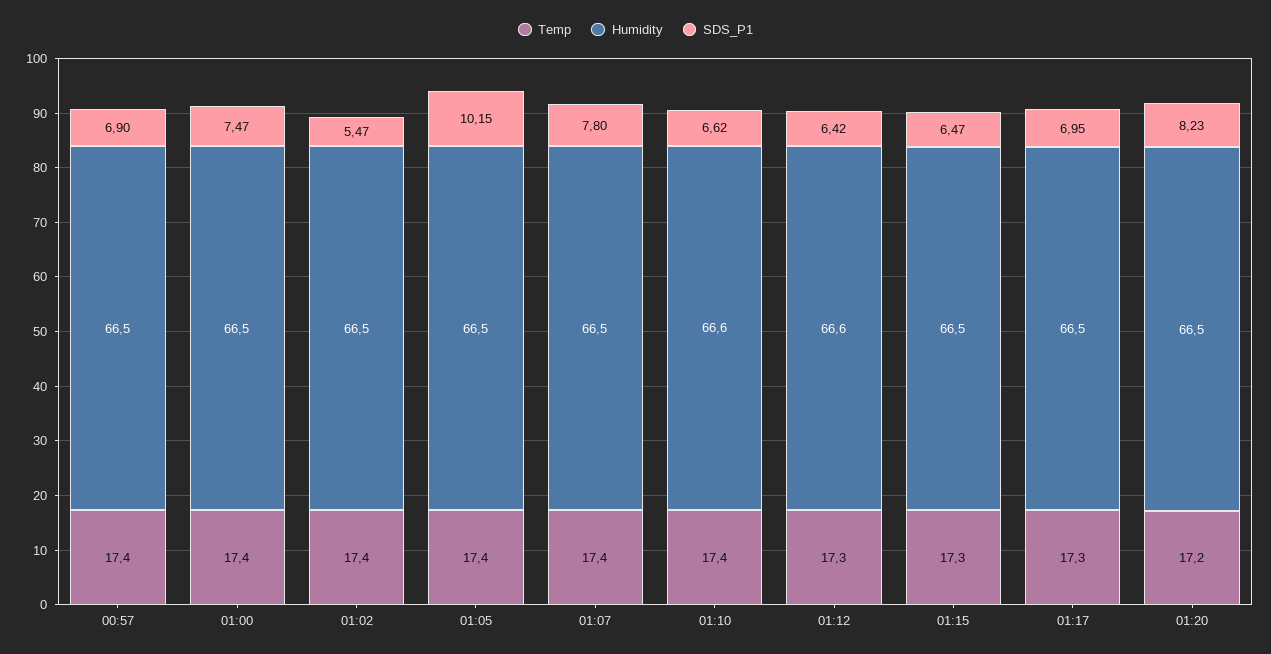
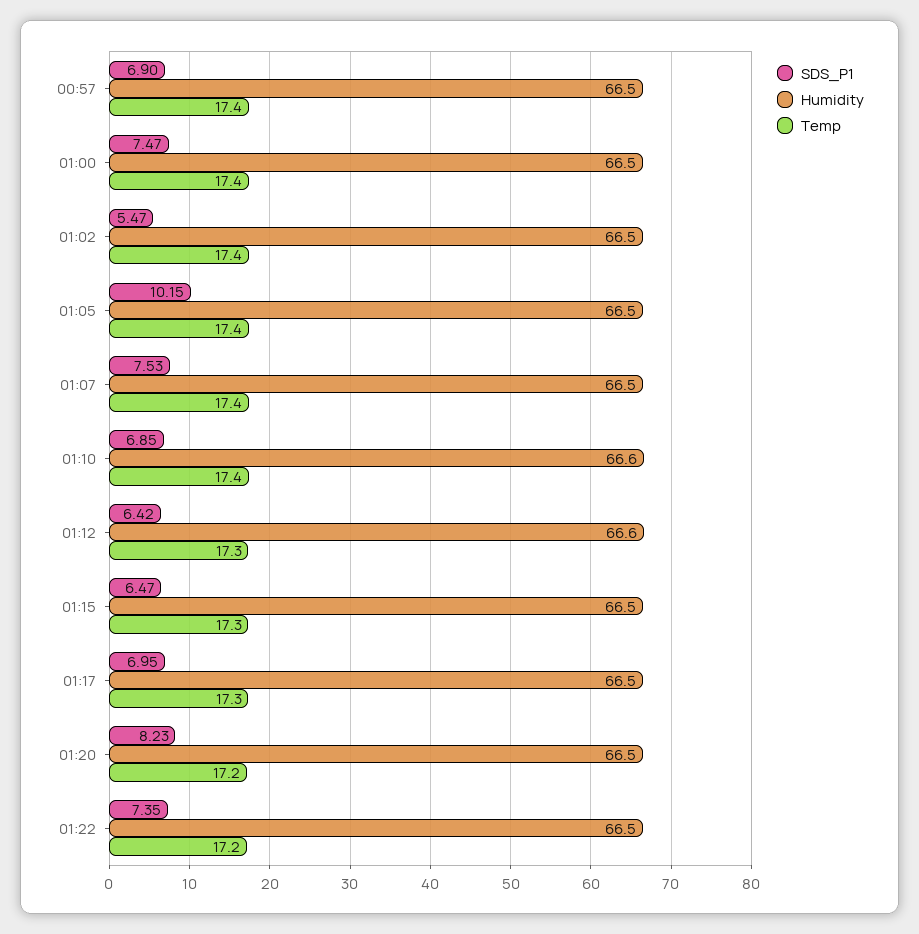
SDS_P1, 01:07: 7.8 -> 7.53
SDS_P1, 01:10: 6.62 -> 6.85
SDS_P1, 01:22: none -> 7.35
Humidity, 01:22: none -> 66.5
Temp, 01:22: none -> 17.2

